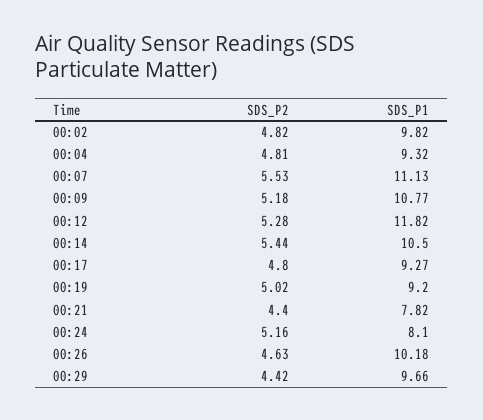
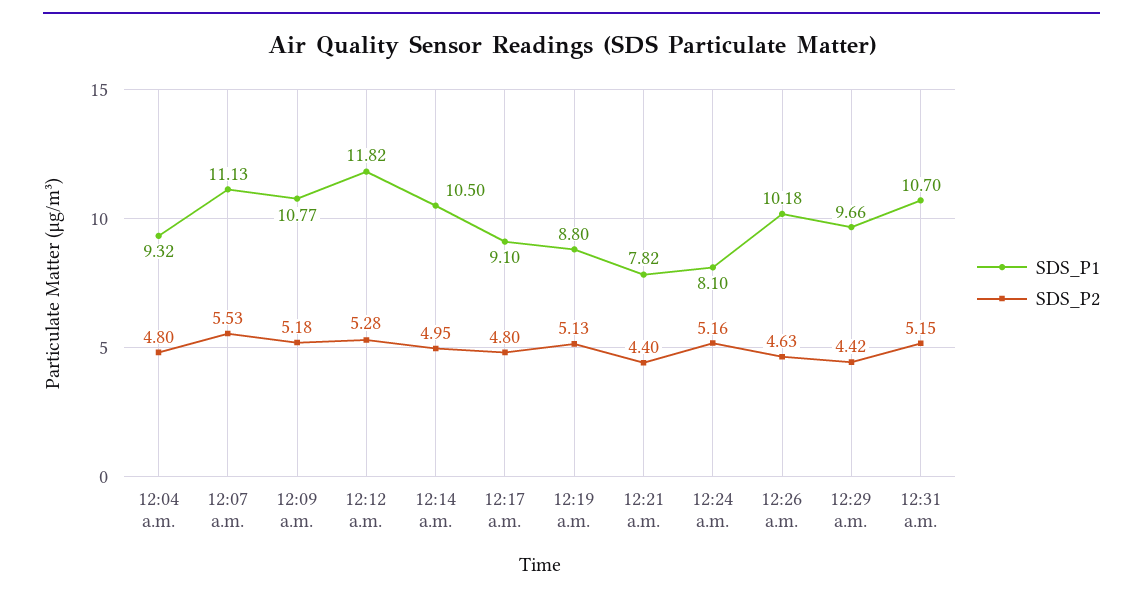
SDS_P2, 00:02: 4.82 -> none
SDS_P1, 00:02: 9.82 -> none
SDS_P2, 00:04: 4.81 -> 4.8
SDS_P2, 00:14: 5.44 -> 4.95
SDS_P1, 00:17: 9.27 -> 9.1
SDS_P2, 00:19: 5.02 -> 5.13
SDS_P1, 00:19: 9.2 -> 8.8
SDS_P1, 12:31 a.m.: none -> 10.7
SDS_P2, 12:31 a.m.: none -> 5.15

